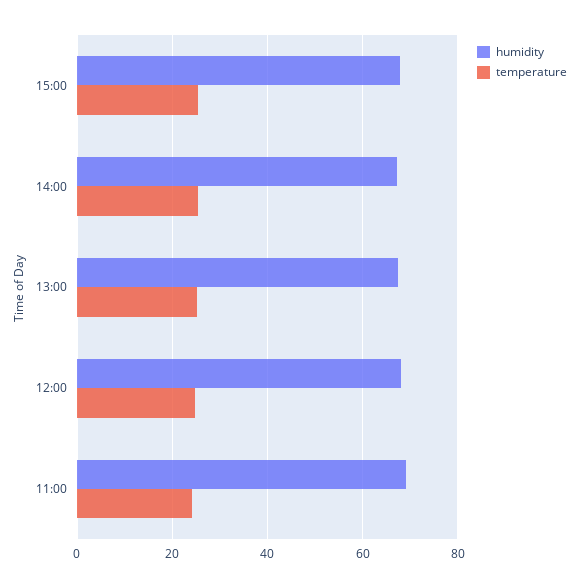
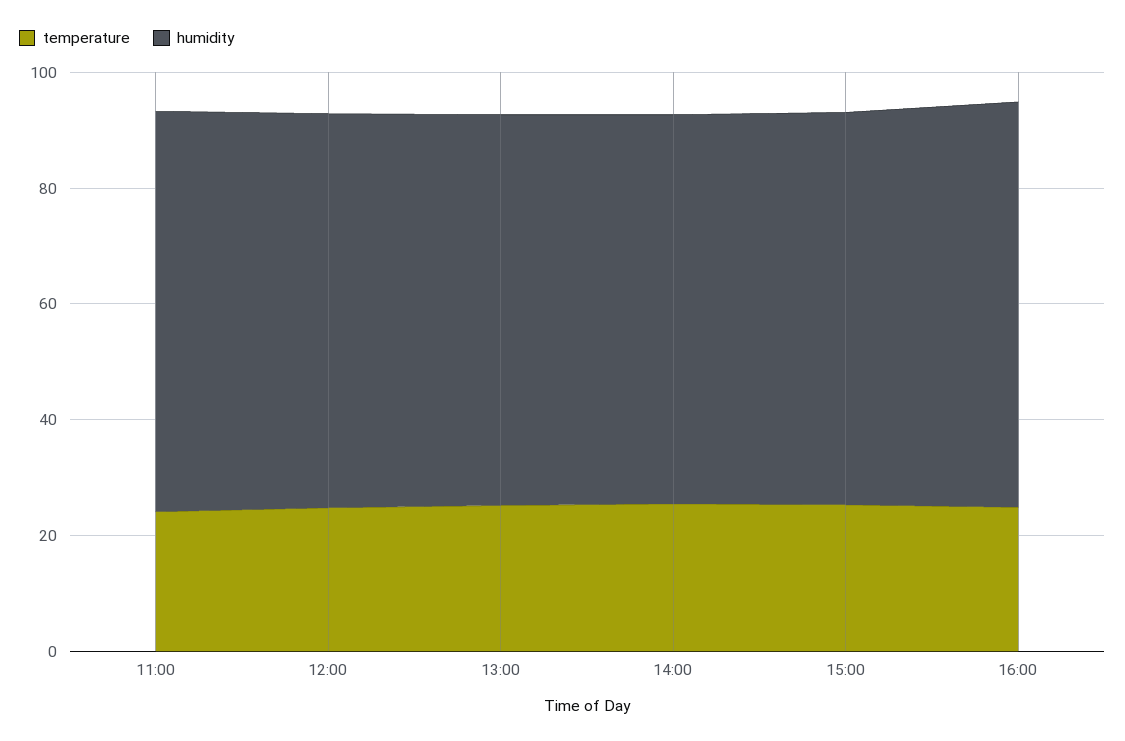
temperature, 16:00: none -> 25
humidity, 16:00: none -> 70

